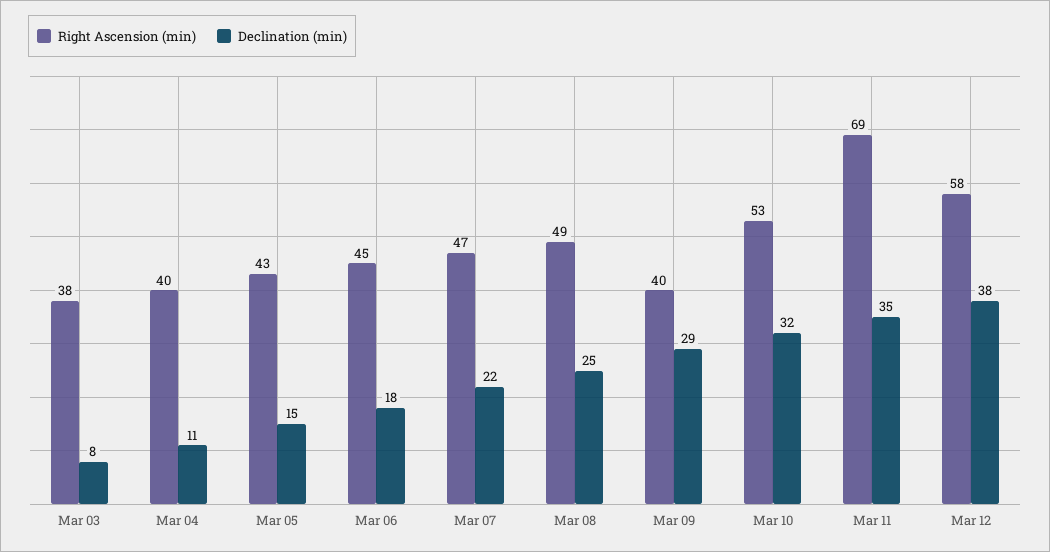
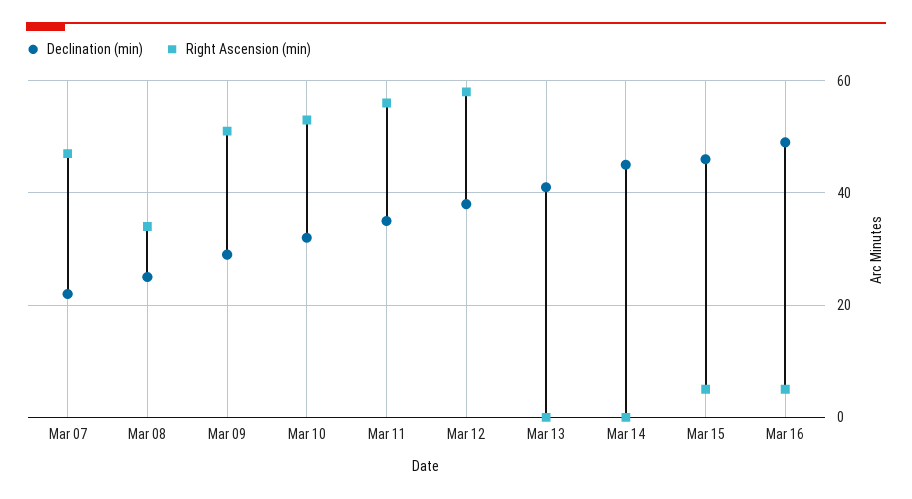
Right Ascension (min), Mar 03: 38 -> none
Declination (min), Mar 03: 8 -> none
Right Ascension (min), Mar 04: 40 -> none
Declination (min), Mar 04: 11 -> none
Right Ascension (min), Mar 05: 43 -> none
Declination (min), Mar 05: 15 -> none
Right Ascension (min), Mar 06: 45 -> none
Declination (min), Mar 06: 18 -> none
Right Ascension (min), Mar 08: 49 -> 35
Right Ascension (min), Mar 09: 40 -> 50
Right Ascension (min), Mar 11: 69 -> 55
Declination (min), Mar 13: none -> 40
Right Ascension (min), Mar 13: none -> 0
Declination (min), Mar 14: none -> 45
Right Ascension (min), Mar 14: none -> 0
Declination (min), Mar 15: none -> 45
Right Ascension (min), Mar 15: none -> 5
Declination (min), Mar 16: none -> 50
Right Ascension (min), Mar 16: none -> 5

